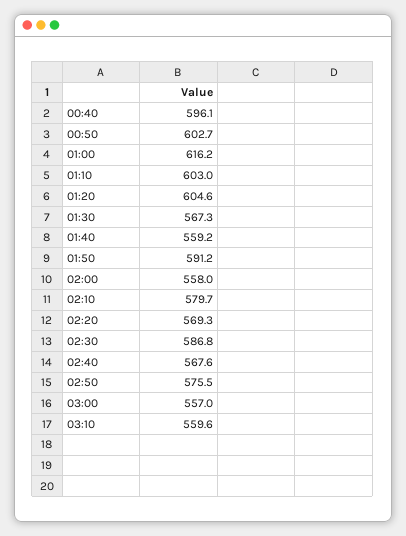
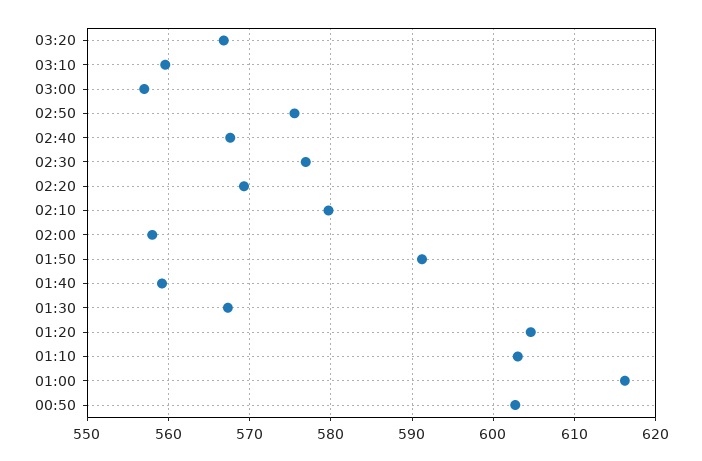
00:40: 596.1 -> none
02:30: 586.8 -> 577
03:20: none -> 567

